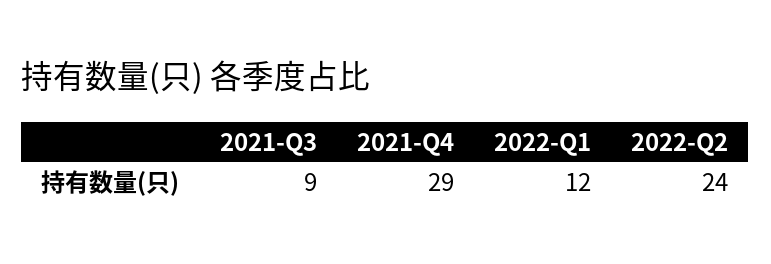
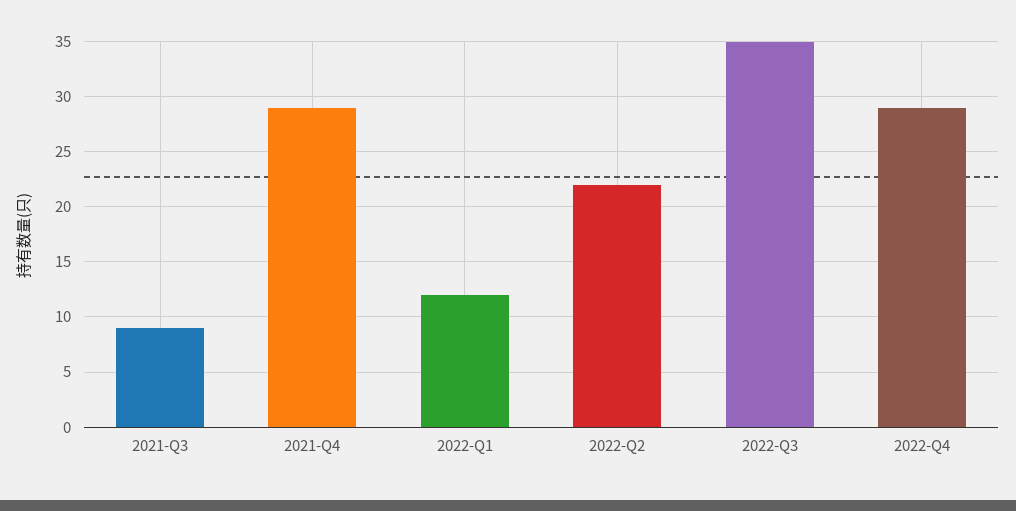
2022-Q2: 24 -> 22
2022-Q3: none -> 35
2022-Q4: none -> 29

